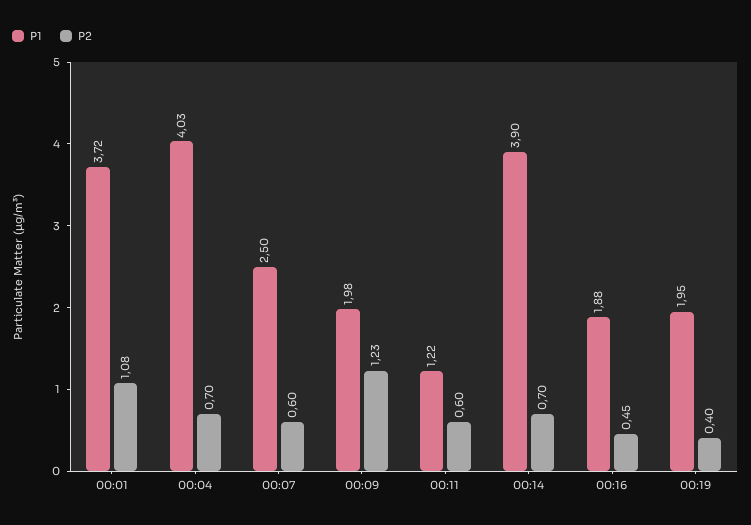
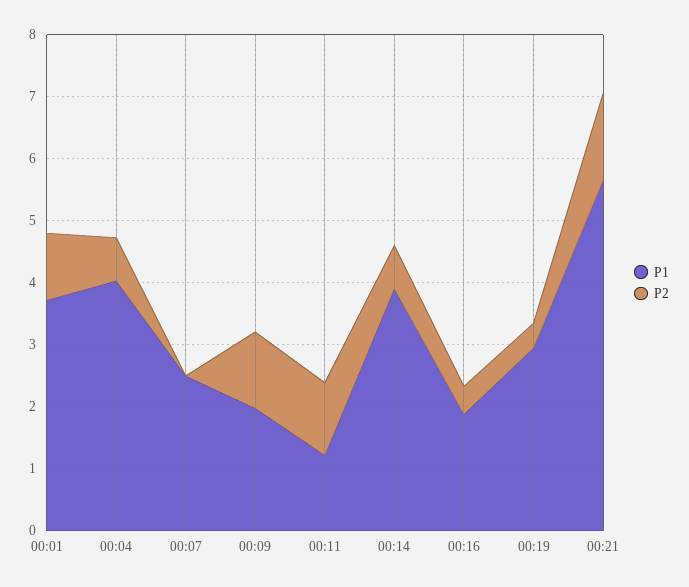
P2, 00:07: 0.6 -> 0
P2, 00:11: 0.6 -> 1.2
P1, 00:19: 1.95 -> 3
P1, 00:21: none -> 5.6
P2, 00:21: none -> 1.4

